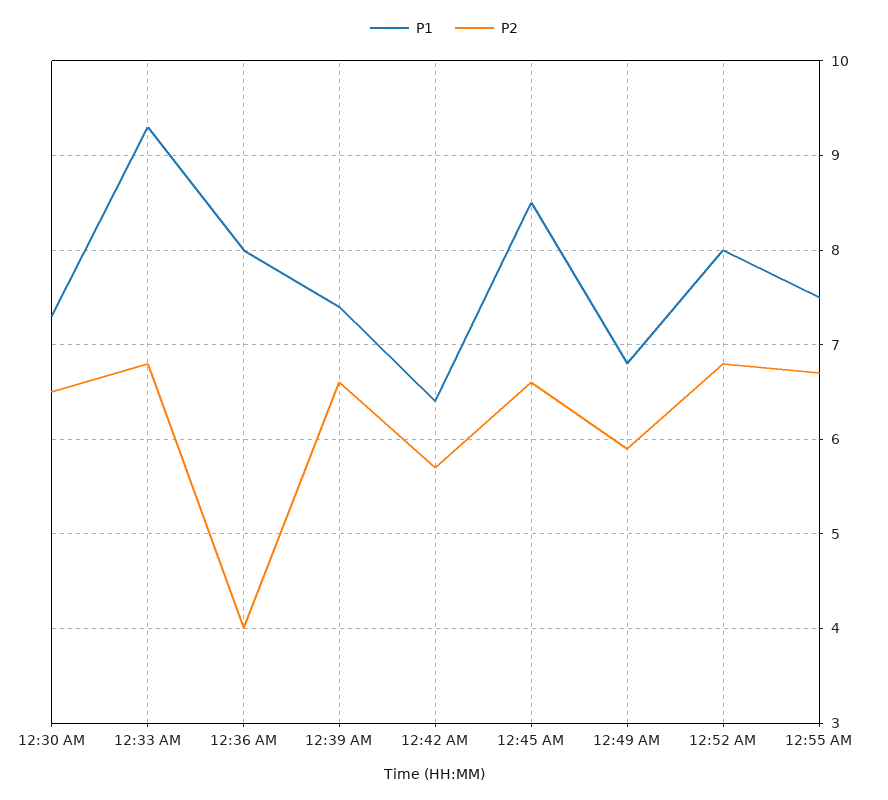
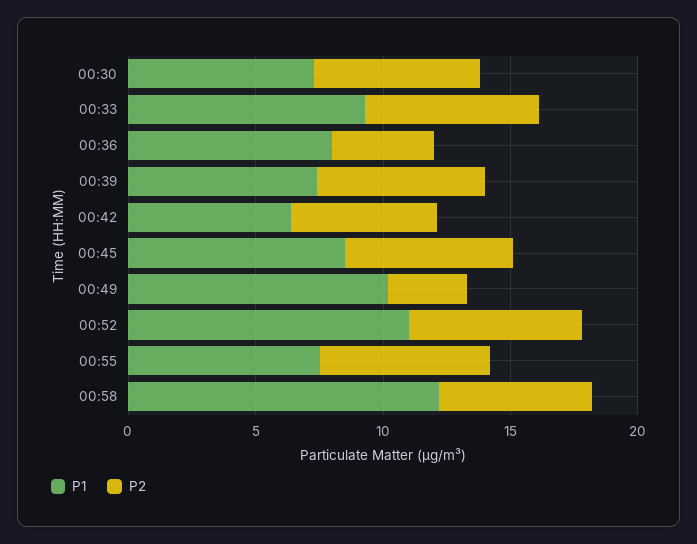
P1, 12:49 AM: 6.8 -> 10
P2, 12:49 AM: 5.9 -> 3
P1, 12:52 AM: 8 -> 11
P1, 00:58: none -> 12
P2, 00:58: none -> 6

